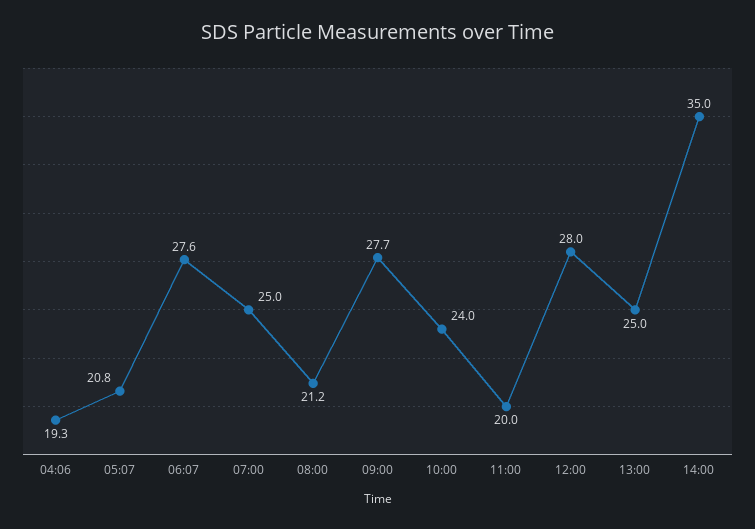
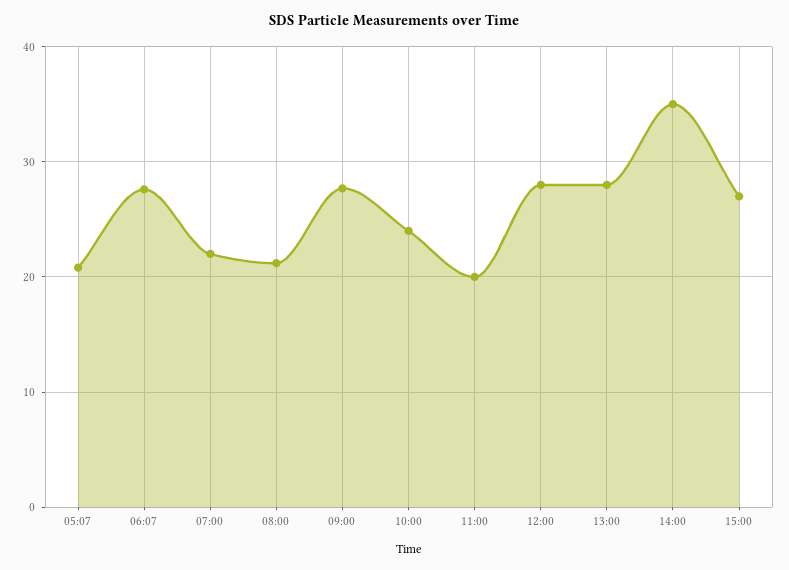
04:06: 19.3 -> none
07:00: 25 -> 22
13:00: 25 -> 28
15:00: none -> 27

